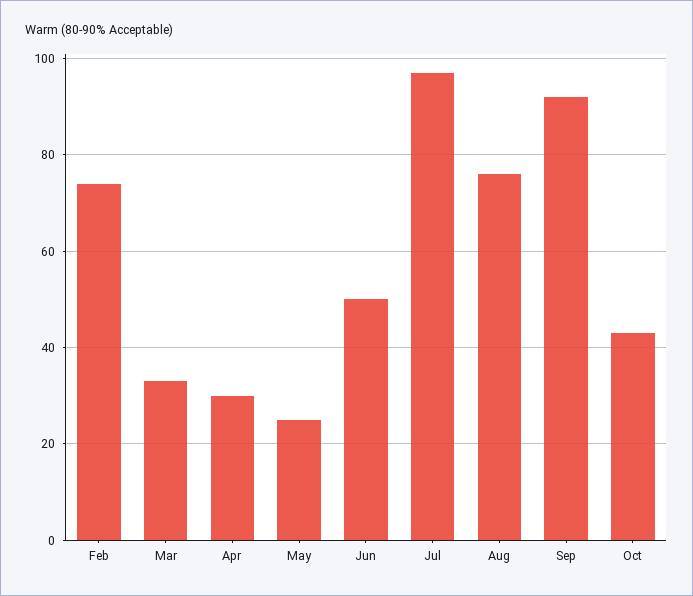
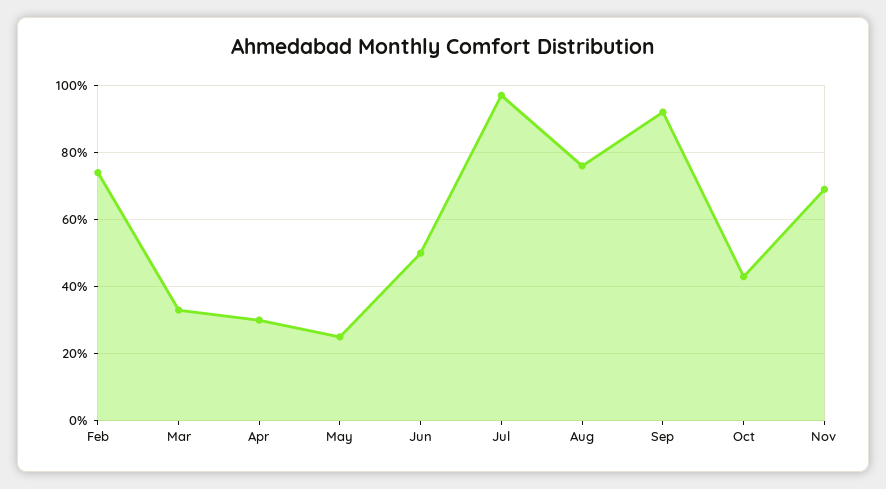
Nov: none -> 70

